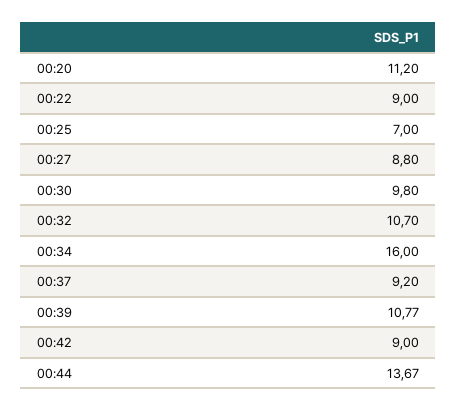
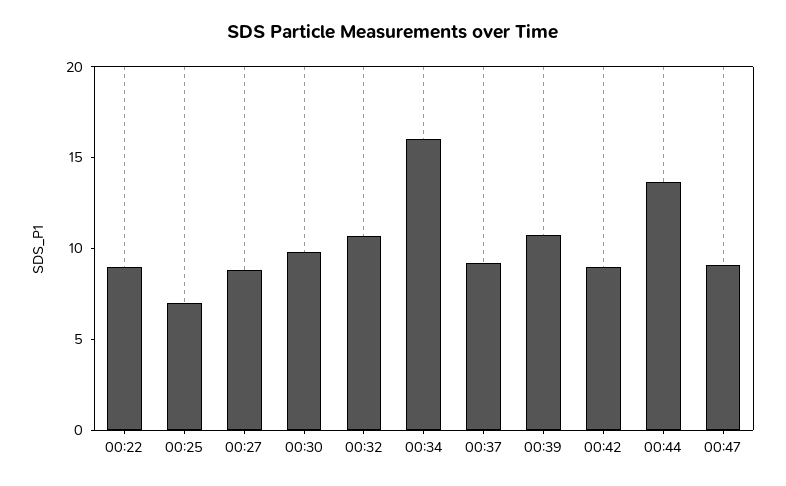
00:20: 11.2 -> none
00:47: none -> 9

